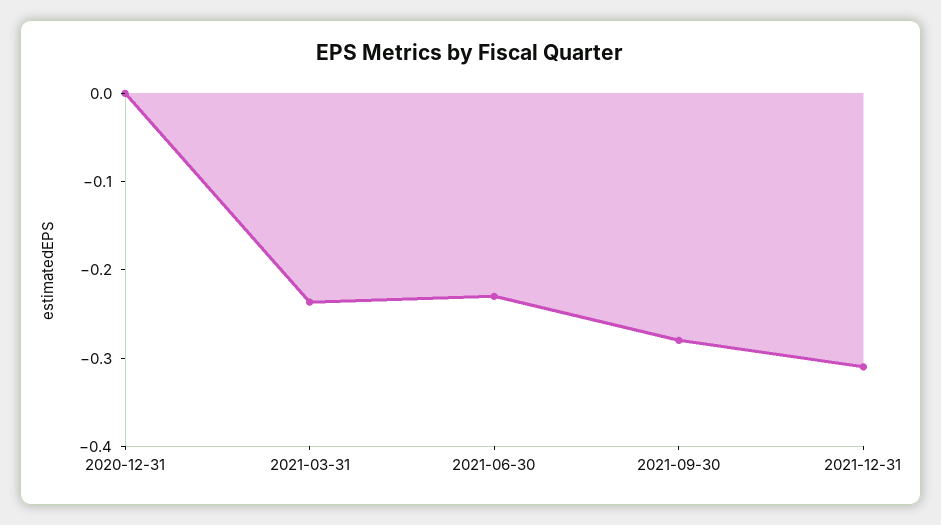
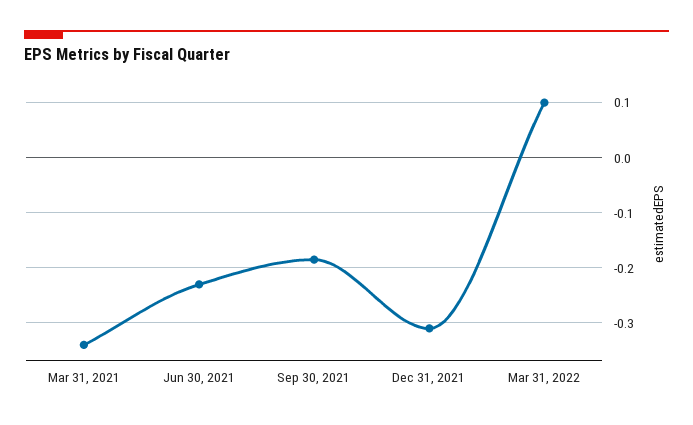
2020-12-31: 0 -> none
2021-03-31: -0.24 -> -0.34
2021-09-30: -0.28 -> -0.18
Mar 31, 2022: none -> 0.1

